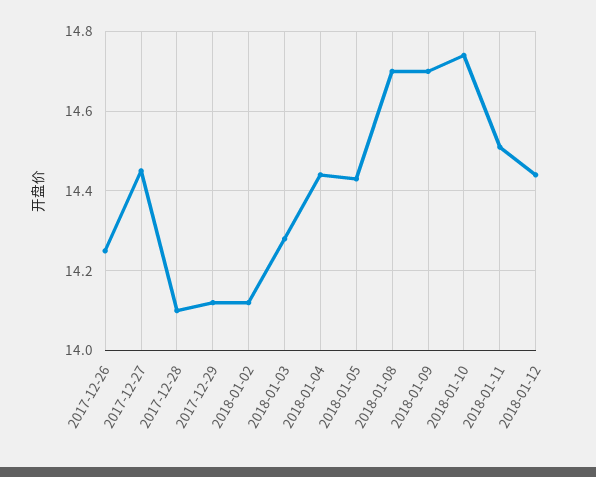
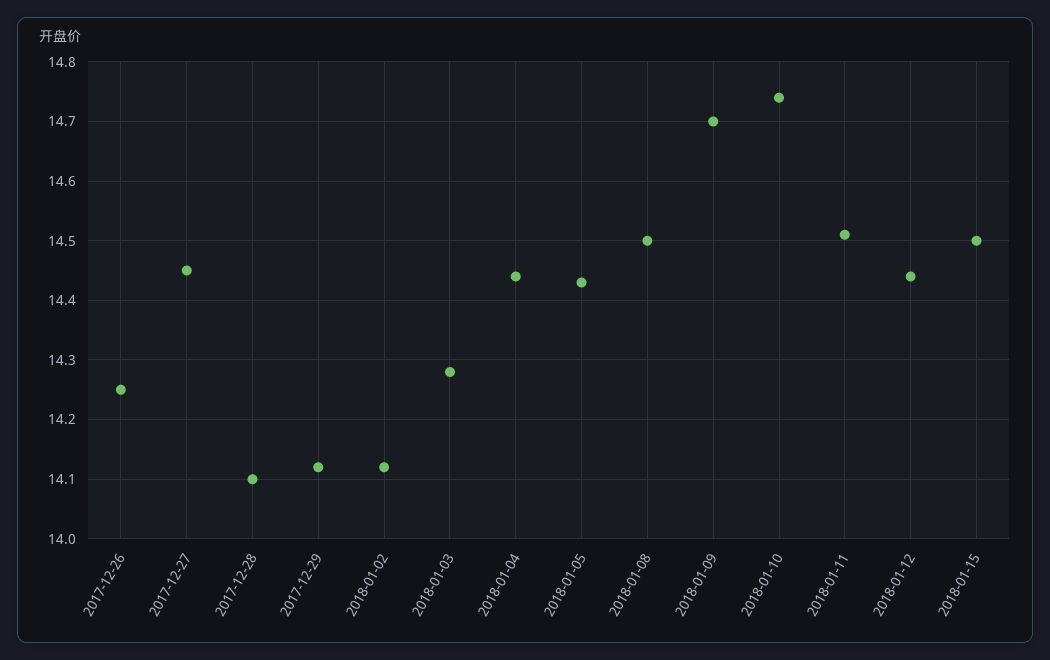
2018-01-08: 14.7 -> 14.5
2018-01-15: none -> 14.5

